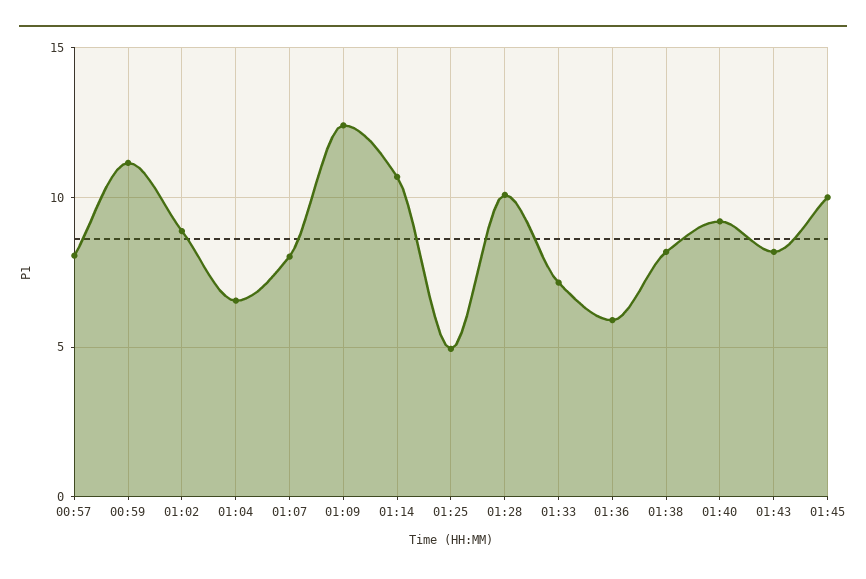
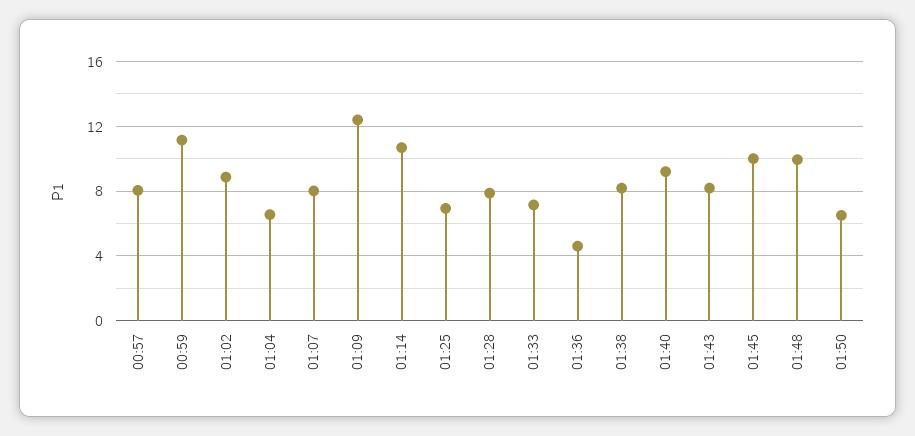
01:25: 5 -> 7
01:28: 10 -> 8
01:36: 6 -> 4.5
01:48: none -> 10
01:50: none -> 6.5

